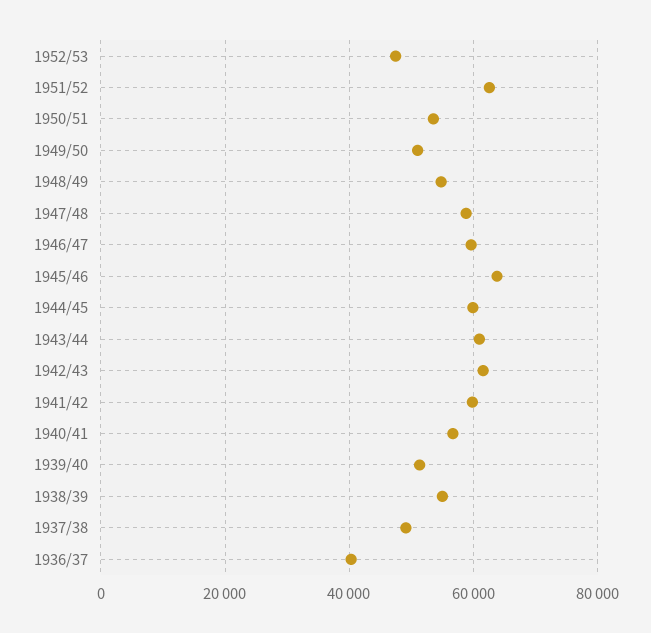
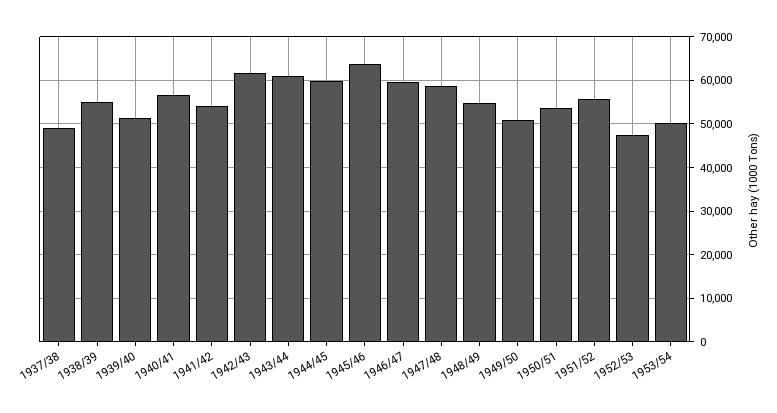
1951/52: 62000 -> 56000
1941/42: 60000 -> 54000
1936/37: 40000 -> none
1953/54: none -> 50000

